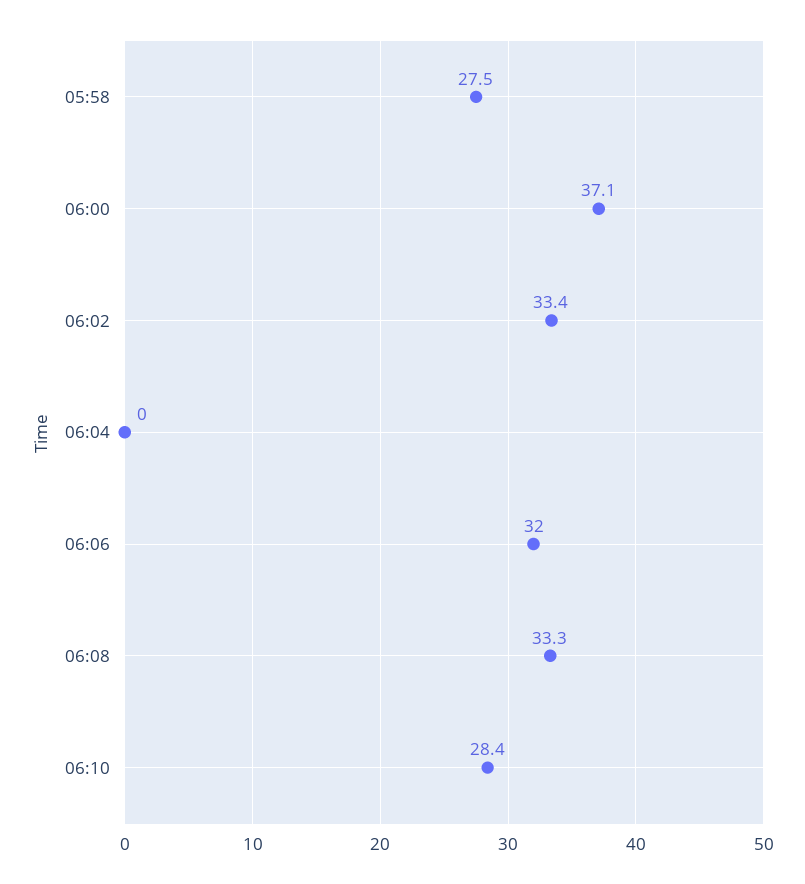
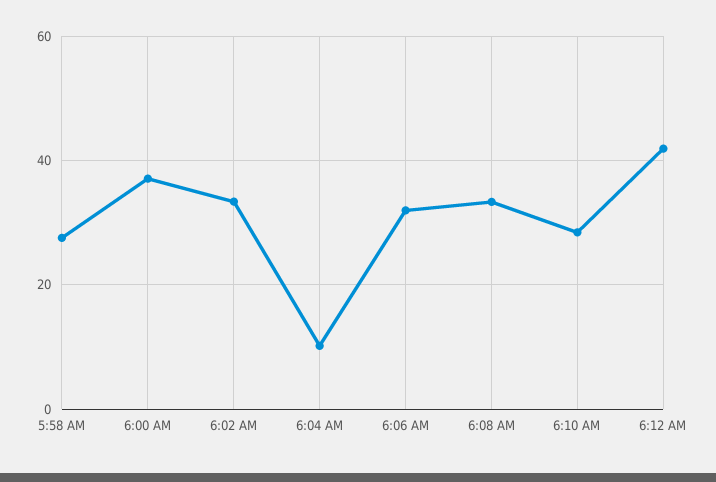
06:04: 0 -> 10
6:12 AM: none -> 42

